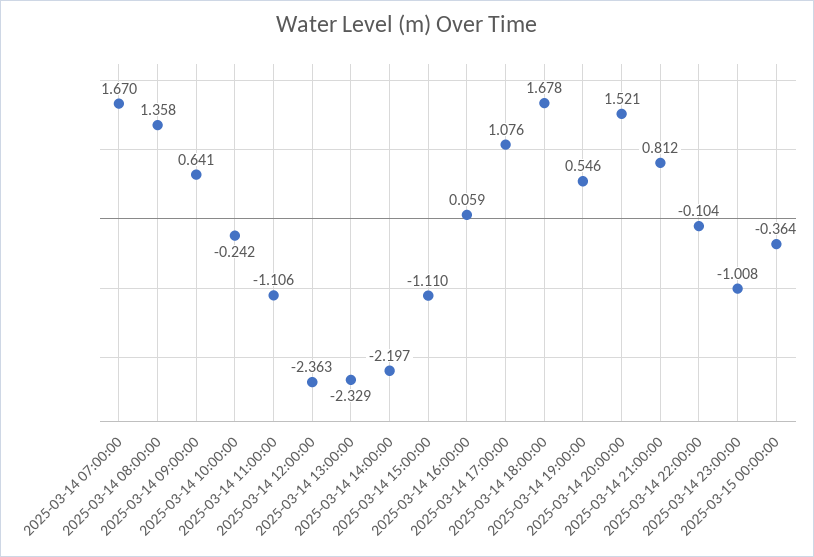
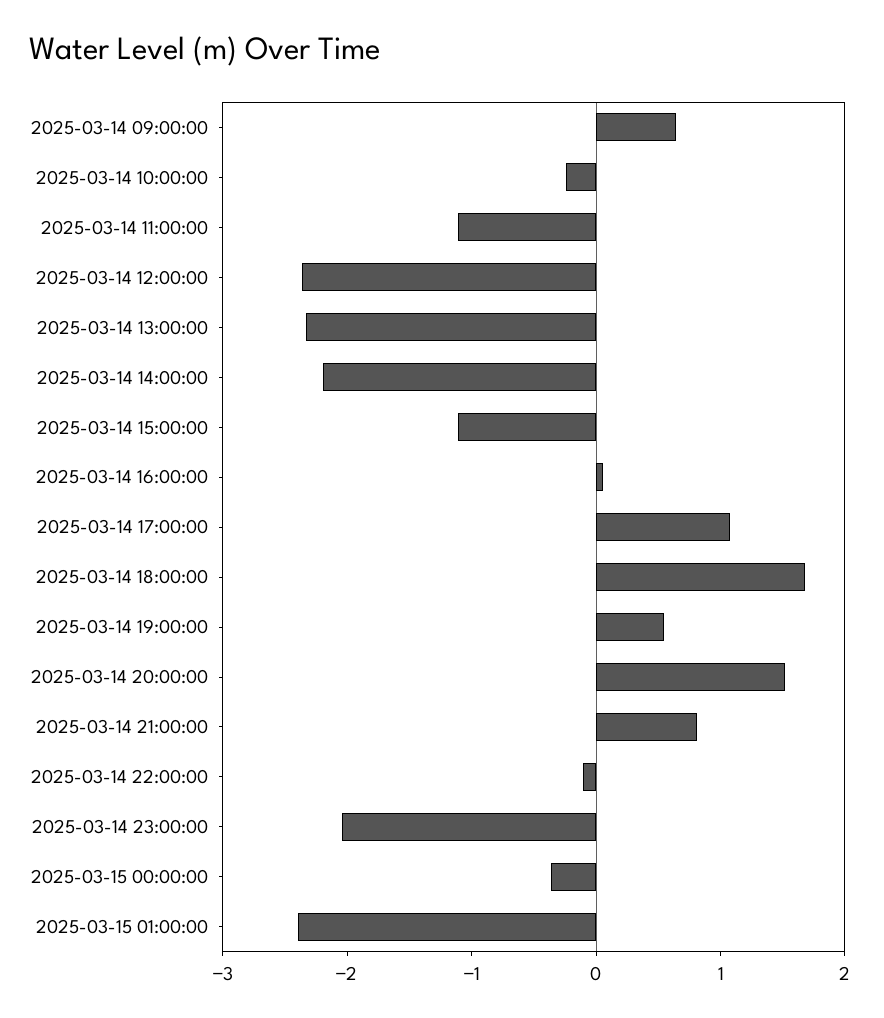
2025-03-14 07:00:00: 1.67 -> none
2025-03-14 08:00:00: 1.358 -> none
2025-03-14 23:00:00: -1.008 -> -2
2025-03-15 01:00:00: none -> -2.4

